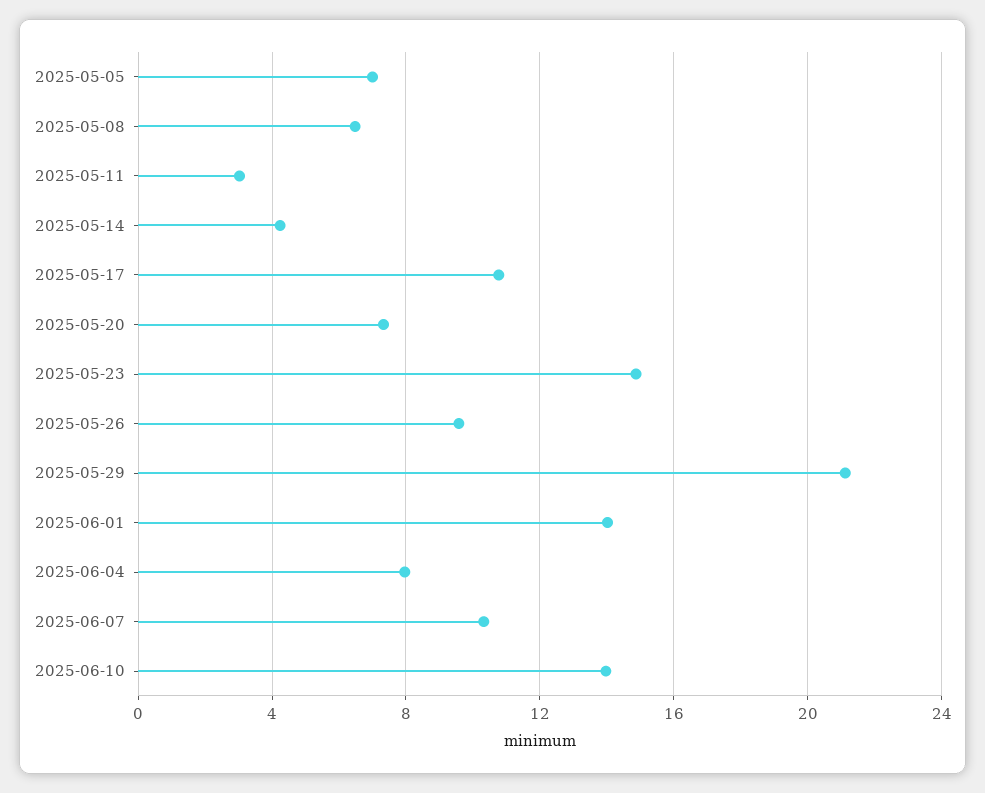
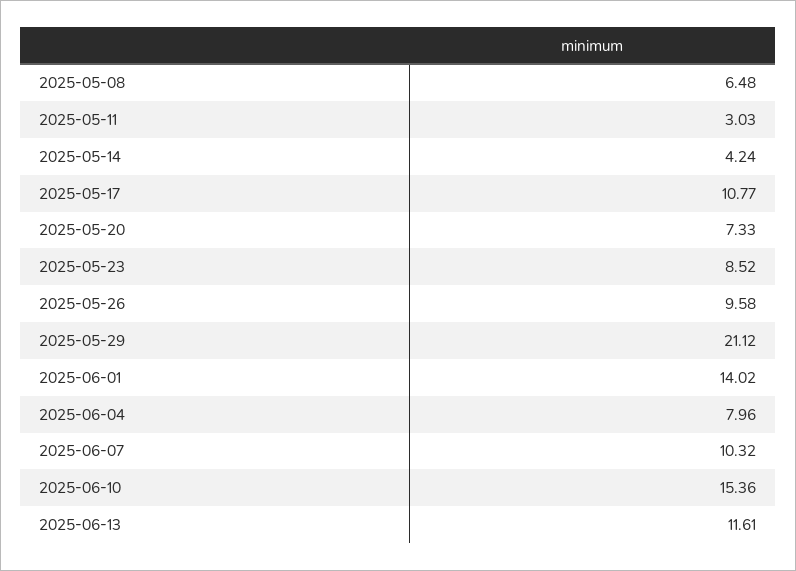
2025-05-05: 7 -> none
2025-05-23: 15 -> 8.52
2025-06-10: 14 -> 15.36
2025-06-13: none -> 11.61

